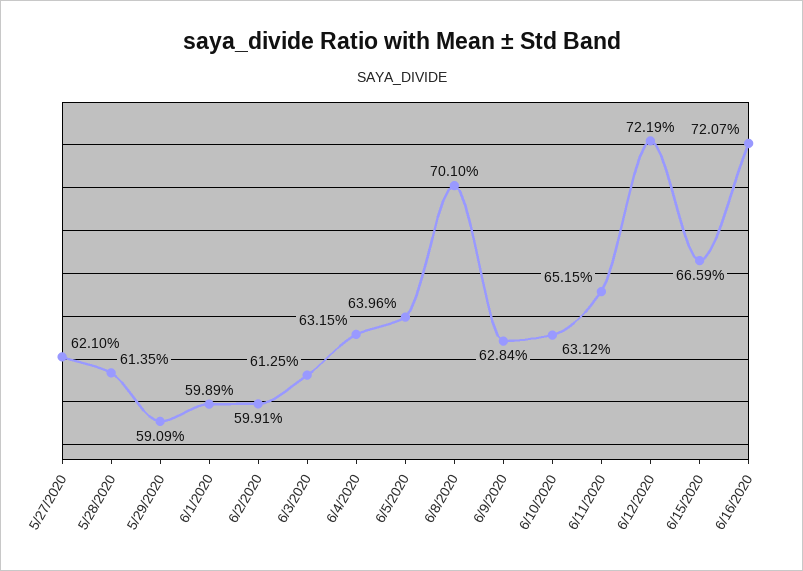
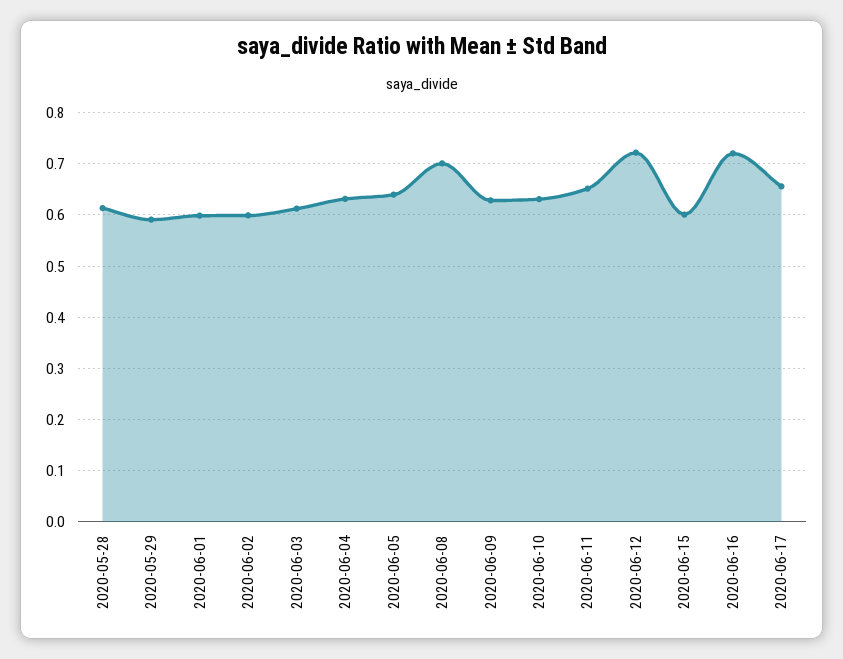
5/27/2020: 0.621 -> none
6/15/2020: 0.6659 -> 0.6
2020-06-17: none -> 0.66

